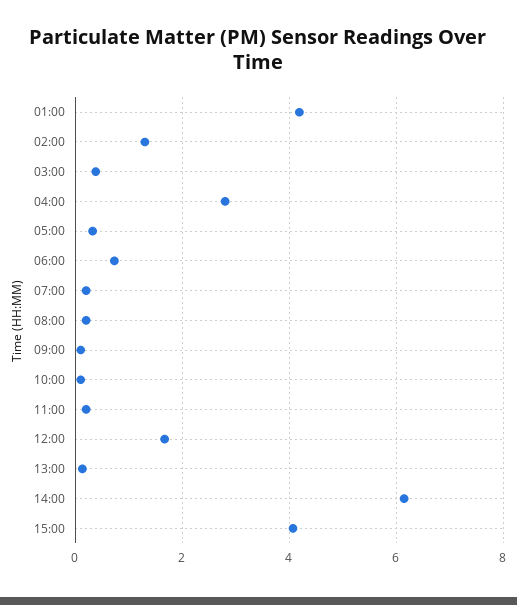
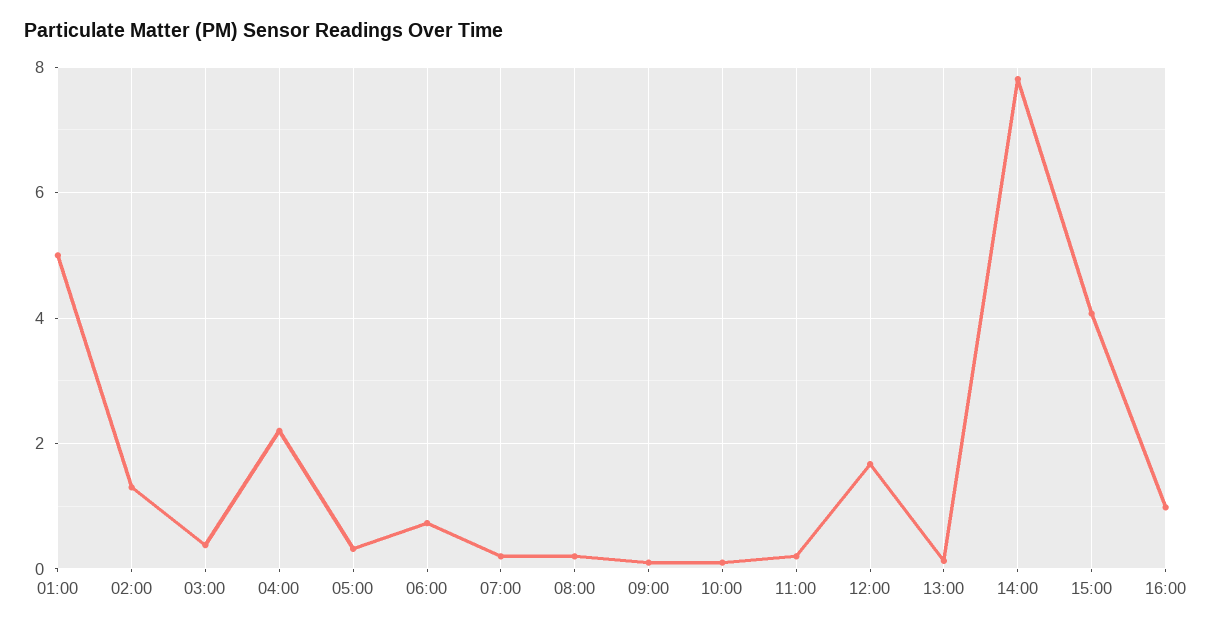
01:00: 4.2 -> 5
04:00: 2.8 -> 2.2
14:00: 6.2 -> 7.8
16:00: none -> 1

